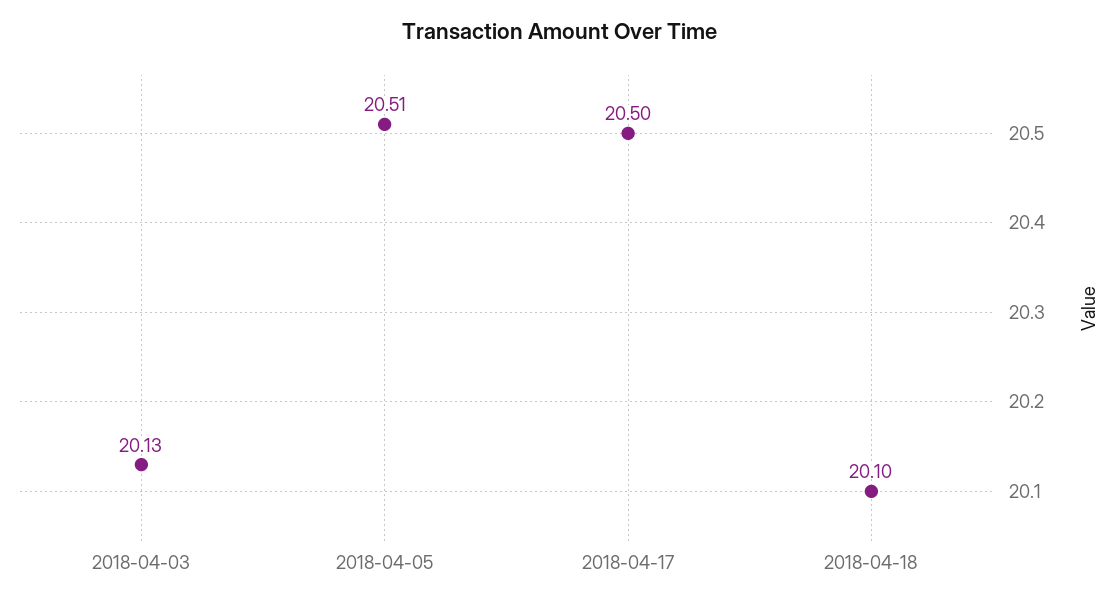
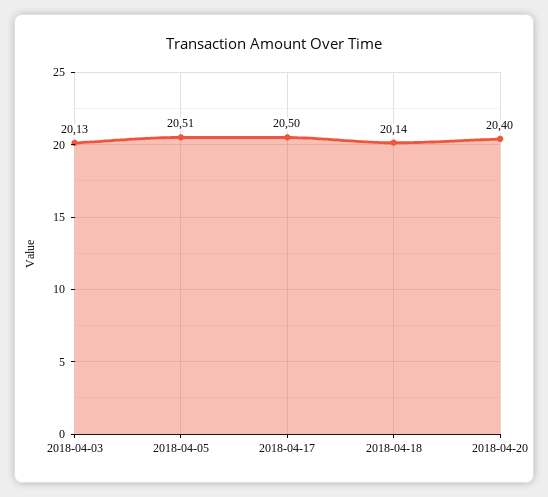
2018-04-18: 20.1 -> 20.14
2018-04-20: none -> 20.4

